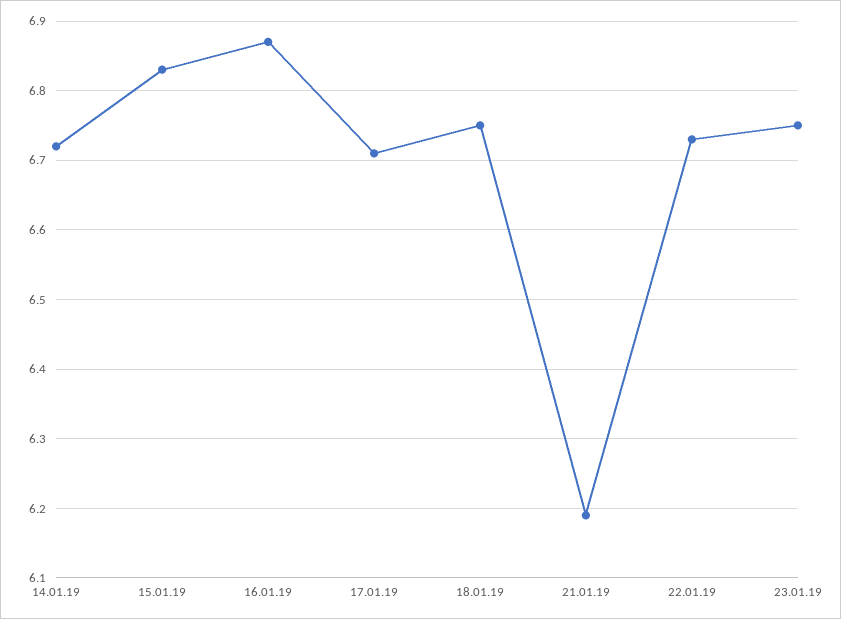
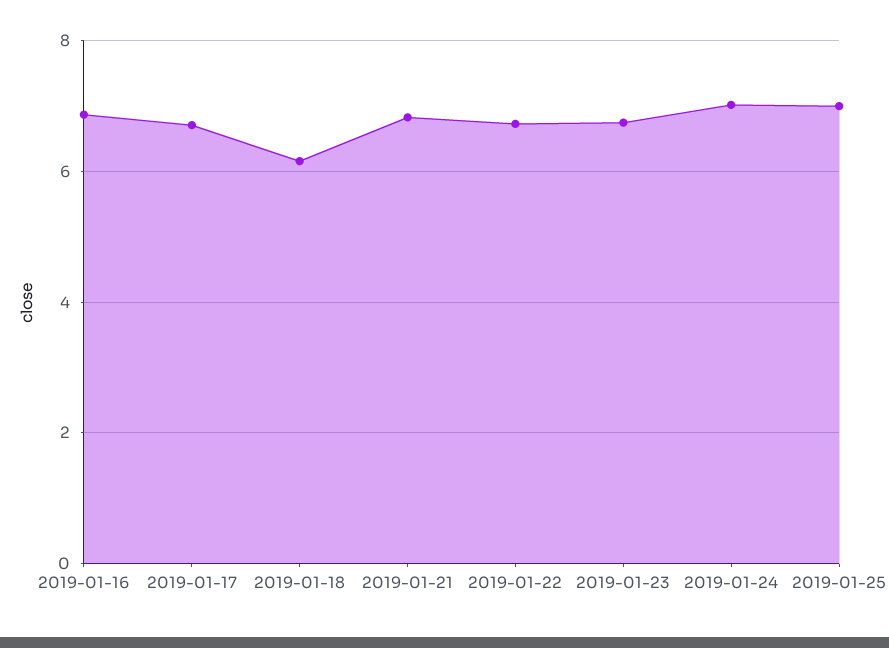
14.01.19: 6.72 -> none
15.01.19: 6.83 -> none
18.01.19: 6.75 -> 6.2
21.01.19: 6.19 -> 6.8
2019-01-24: none -> 7
2019-01-25: none -> 7

